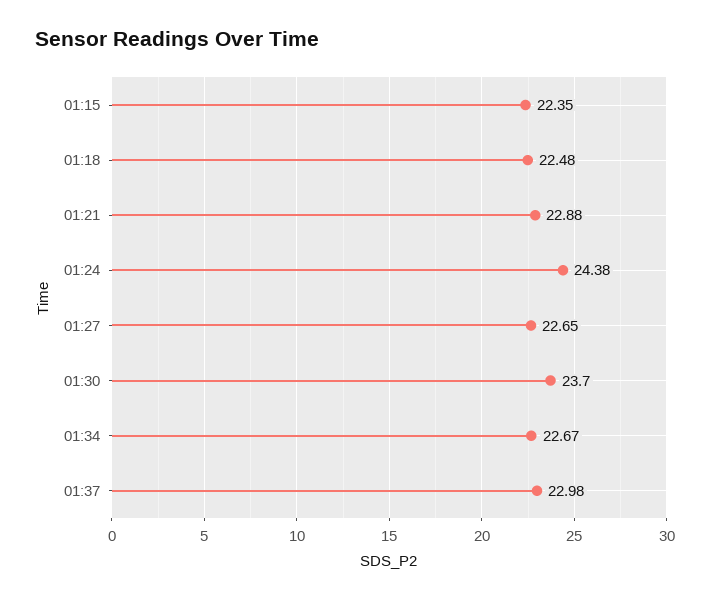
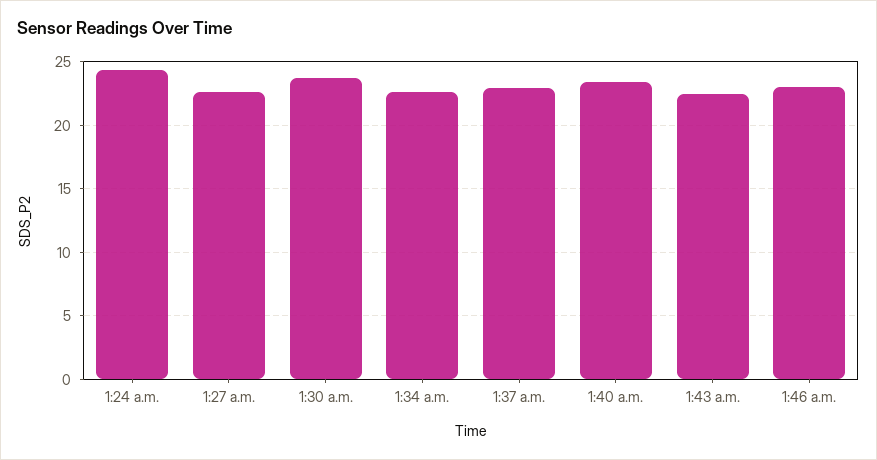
01:15: 22.35 -> none
01:18: 22.48 -> none
01:21: 22.88 -> none
1:40 a.m.: none -> 23.5
1:43 a.m.: none -> 22.5
1:46 a.m.: none -> 23

